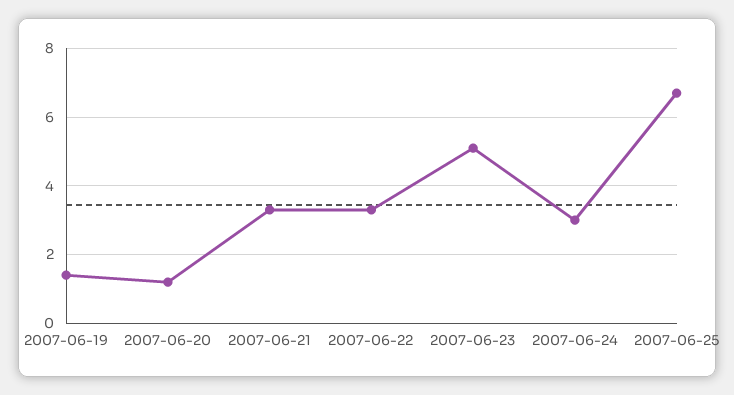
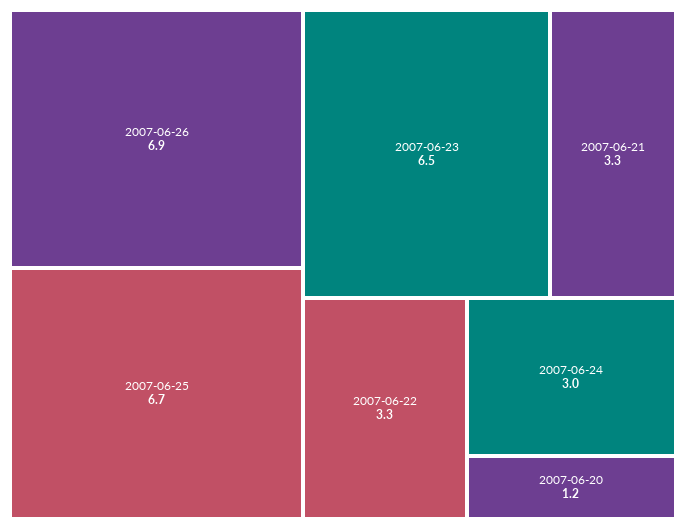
2007-06-19: 1.5 -> none
2007-06-23: 5 -> 6.5
2007-06-26: none -> 6.9

